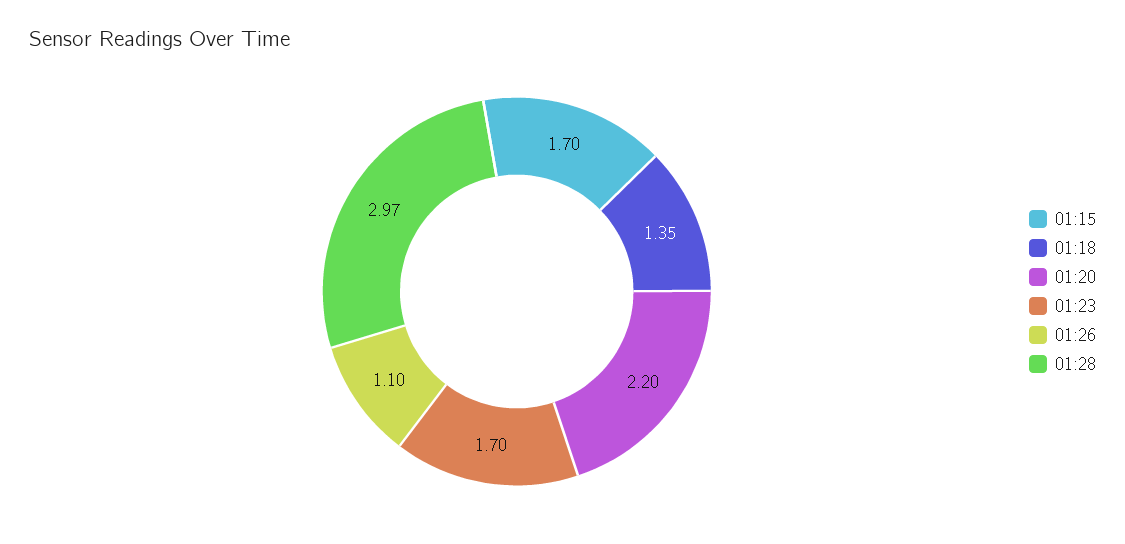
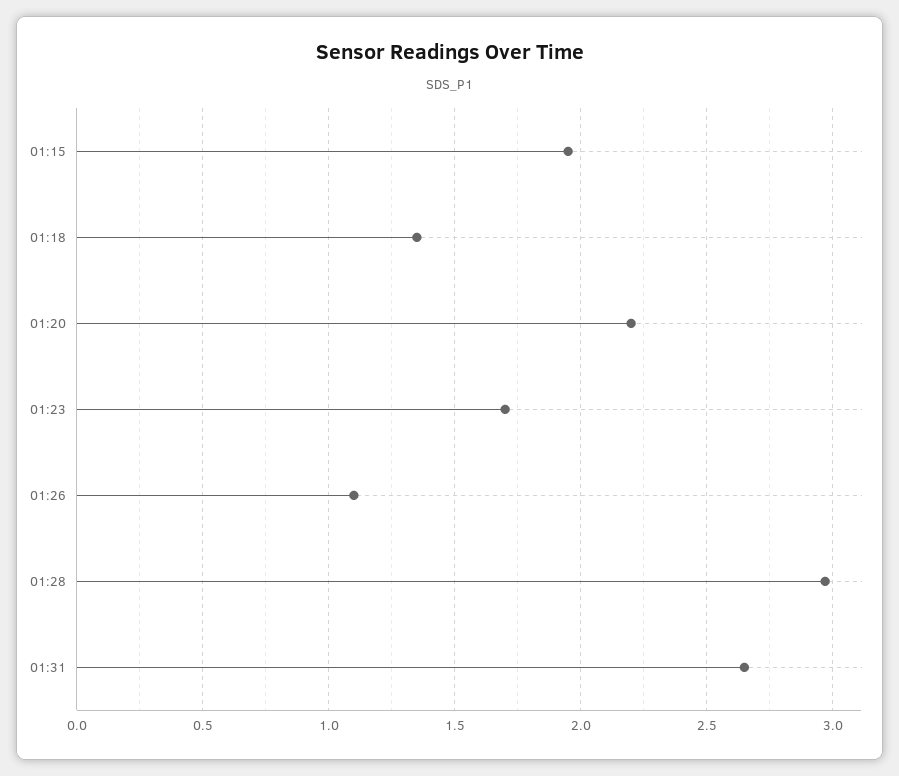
01:15: 1.7 -> 1.95
01:31: none -> 2.65

